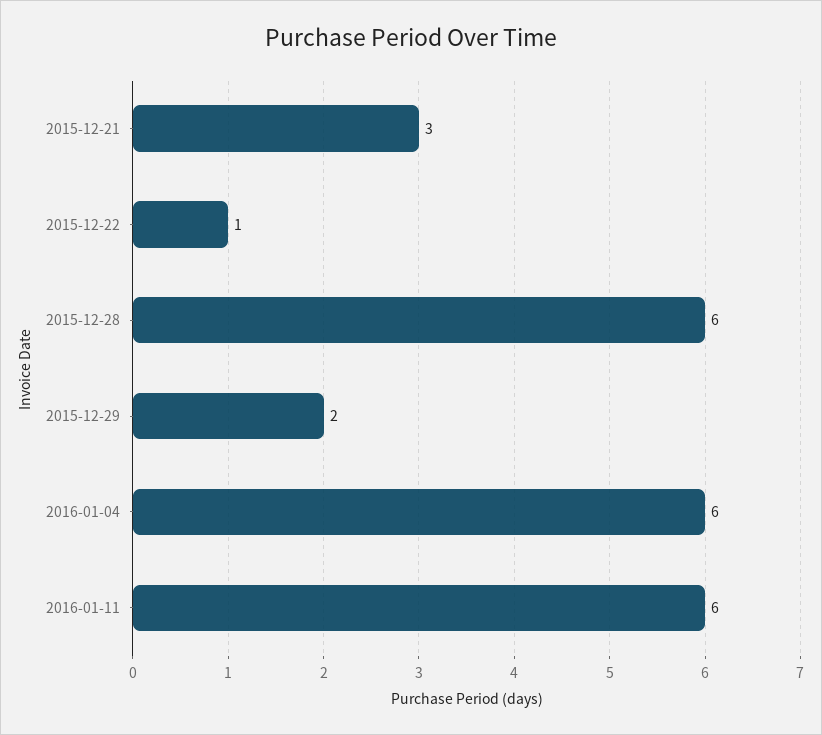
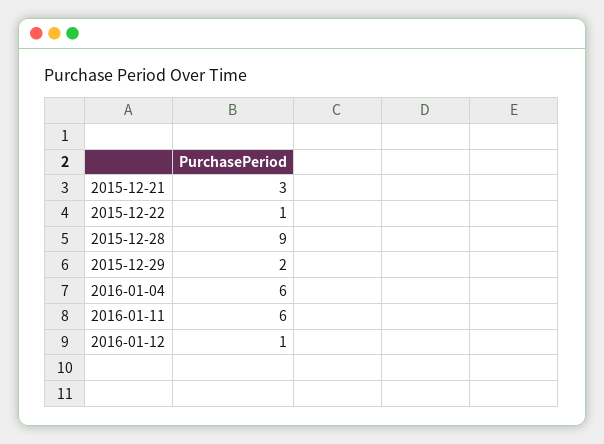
2015-12-28: 6 -> 9
2016-01-12: none -> 1

